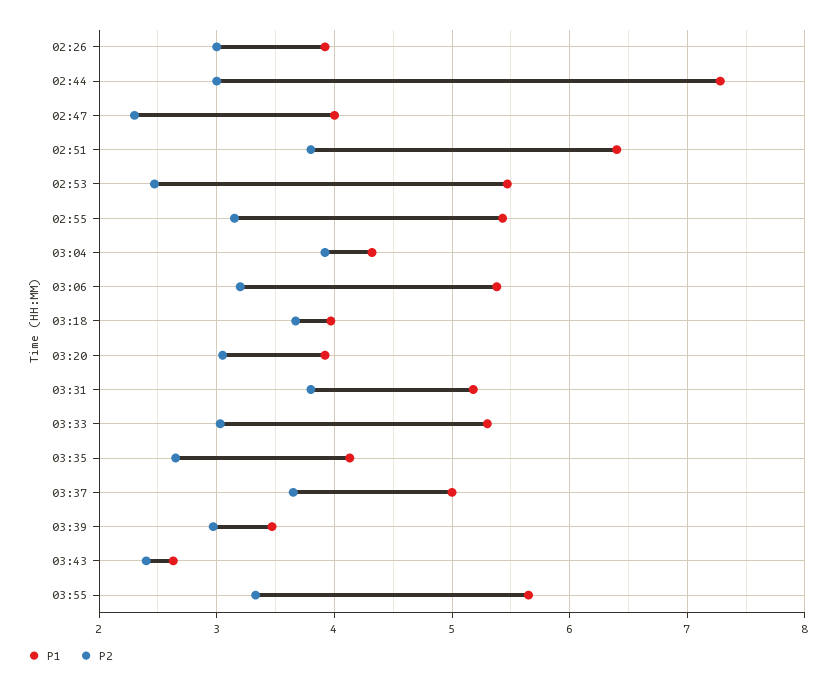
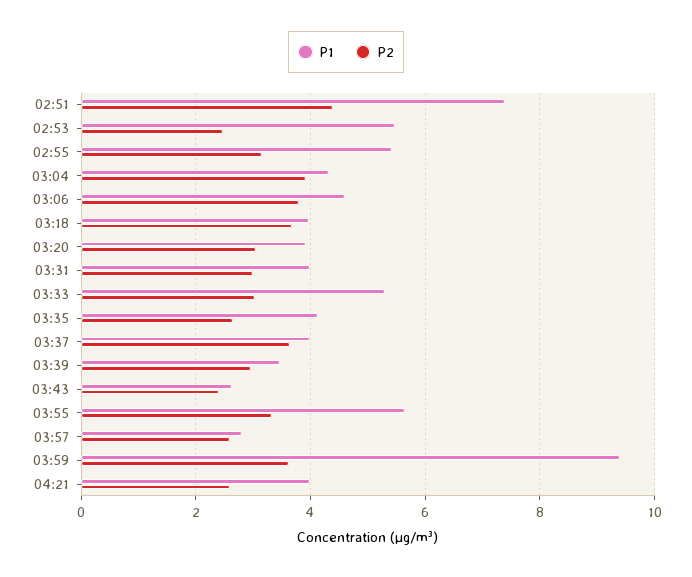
P1, 02:26: 3.9 -> none
P2, 02:26: 3 -> none
P1, 02:44: 7.3 -> none
P2, 02:44: 3 -> none
P1, 02:47: 4 -> none
P2, 02:47: 2.3 -> none
P1, 02:51: 6.4 -> 7.4
P2, 02:51: 3.8 -> 4.4
P1, 03:06: 5.4 -> 4.6
P2, 03:06: 3.2 -> 3.8
P1, 03:31: 5.2 -> 4
P2, 03:31: 3.8 -> 3
P1, 03:37: 5 -> 4
P1, 03:57: none -> 2.8
P2, 03:57: none -> 2.6
P1, 03:59: none -> 9.4
P2, 03:59: none -> 3.6
P1, 04:21: none -> 4
P2, 04:21: none -> 2.6

